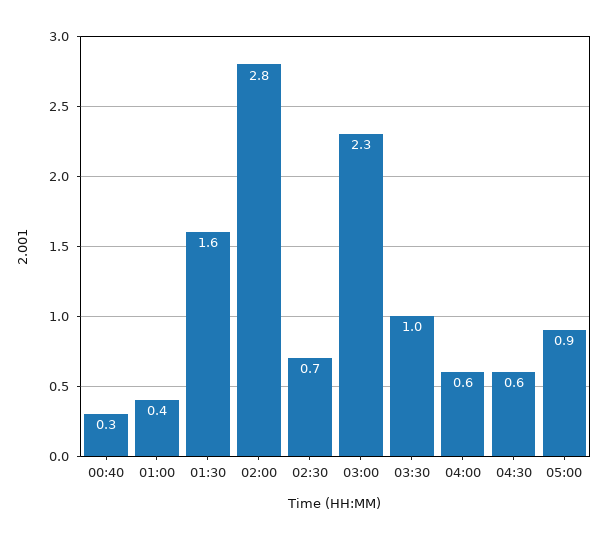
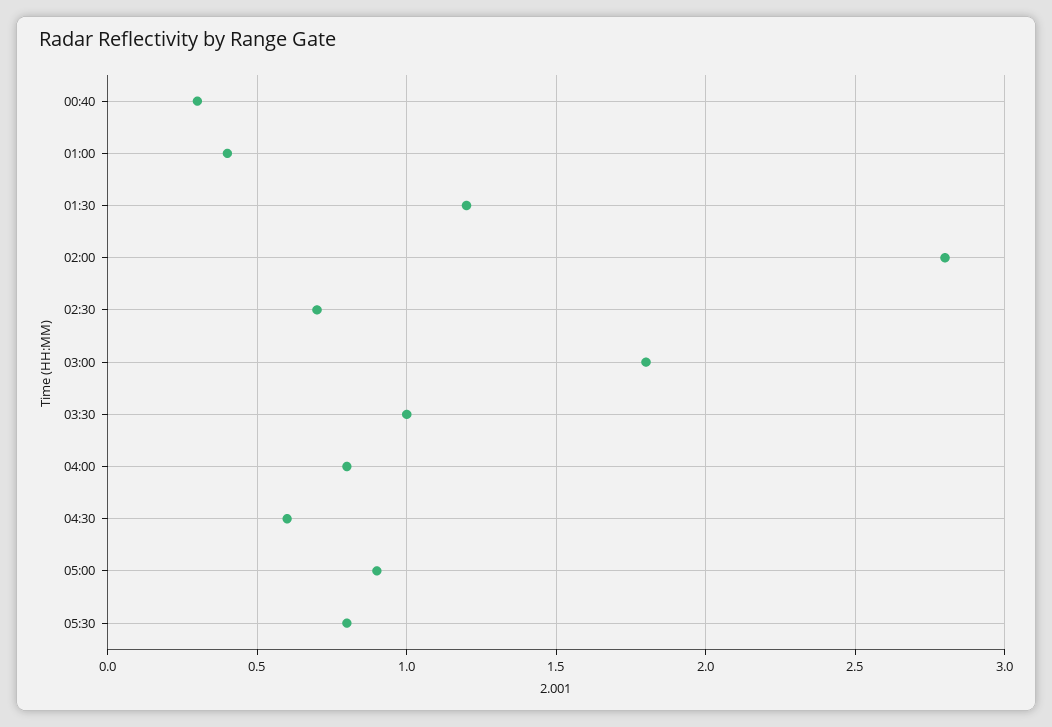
01:30: 1.6 -> 1.2
03:00: 2.3 -> 1.8
04:00: 0.6 -> 0.8
05:30: none -> 0.8

